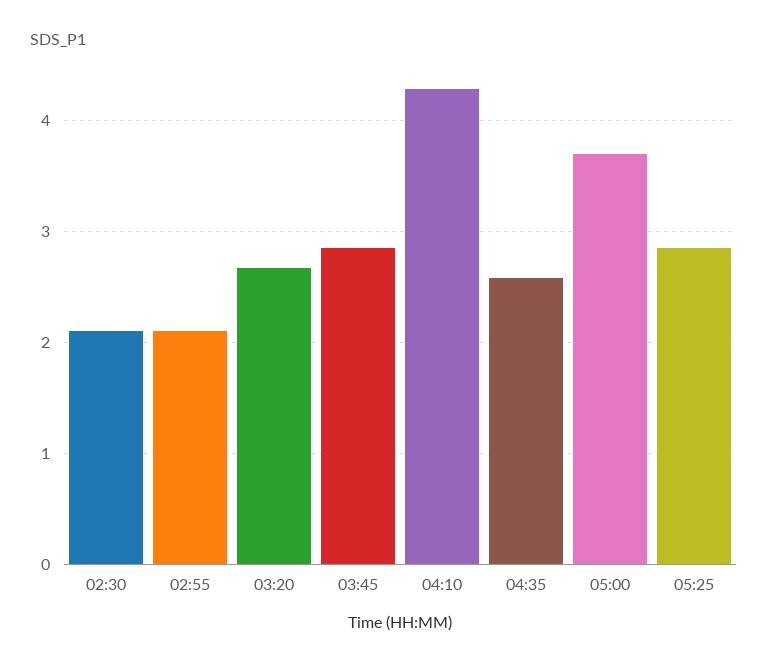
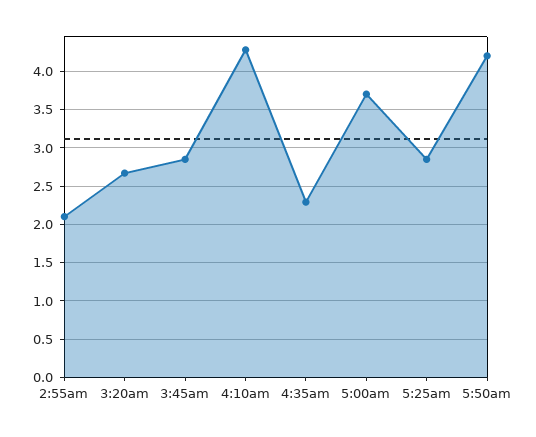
02:30: 2.1 -> none
04:35: 2.6 -> 2.3
5:50am: none -> 4.2

